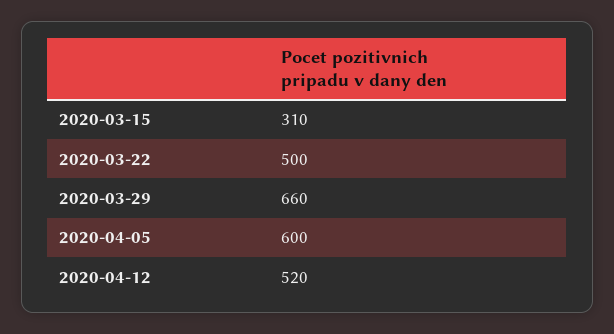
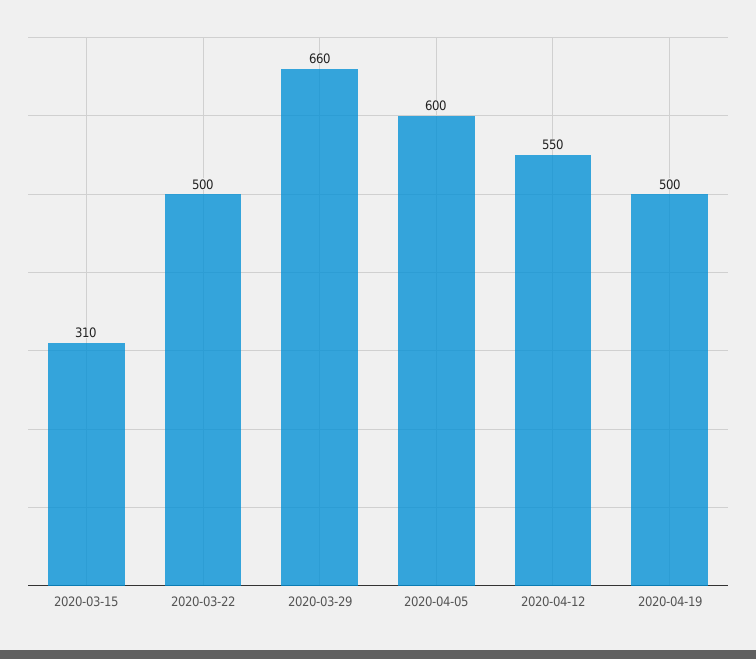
2020-04-12: 520 -> 550
2020-04-19: none -> 500

